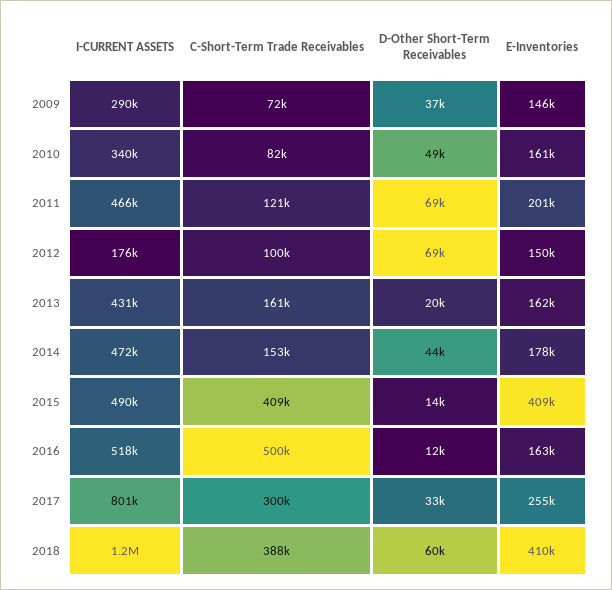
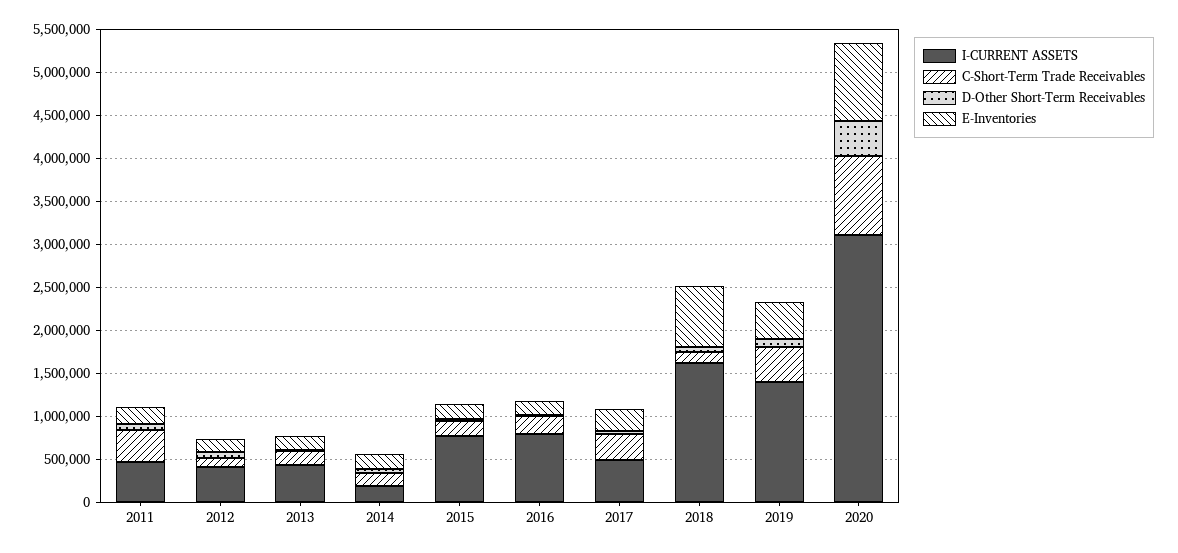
I-CURRENT ASSETS, 2009: 290000 -> none
C-Short-Term Trade Receivables, 2009: 72000 -> none
D-Other Short-Term Receivables, 2009: 37000 -> none
E-Inventories, 2009: 146000 -> none
I-CURRENT ASSETS, 2010: 340000 -> none
C-Short-Term Trade Receivables, 2010: 82000 -> none
D-Other Short-Term Receivables, 2010: 49000 -> none
E-Inventories, 2010: 161000 -> none
C-Short-Term Trade Receivables, 2011: 121000 -> 400000
I-CURRENT ASSETS, 2012: 176000 -> 400000
I-CURRENT ASSETS, 2014: 472000 -> 200000
I-CURRENT ASSETS, 2015: 490000 -> 800000
C-Short-Term Trade Receivables, 2015: 409000 -> 200000
E-Inventories, 2015: 409000 -> 200000
I-CURRENT ASSETS, 2016: 518000 -> 800000
C-Short-Term Trade Receivables, 2016: 500000 -> 200000
I-CURRENT ASSETS, 2017: 801000 -> 500000
I-CURRENT ASSETS, 2018: 1200000 -> 1600000
C-Short-Term Trade Receivables, 2018: 388000 -> 100000
E-Inventories, 2018: 410000 -> 700000
I-CURRENT ASSETS, 2019: none -> 1400000
C-Short-Term Trade Receivables, 2019: none -> 400000
D-Other Short-Term Receivables, 2019: none -> 100000
E-Inventories, 2019: none -> 400000
I-CURRENT ASSETS, 2020: none -> 3100000
C-Short-Term Trade Receivables, 2020: none -> 900000
D-Other Short-Term Receivables, 2020: none -> 400000
E-Inventories, 2020: none -> 900000

